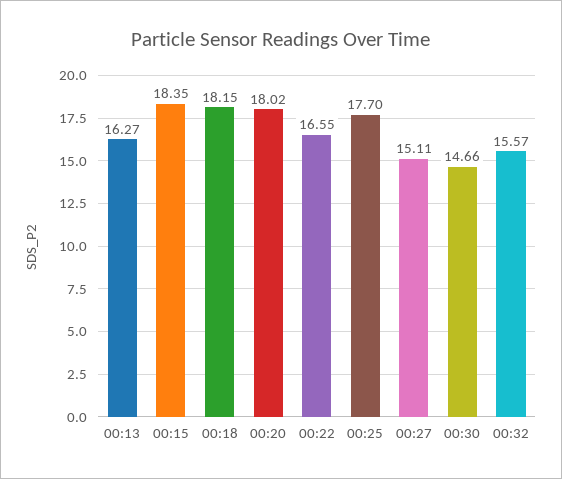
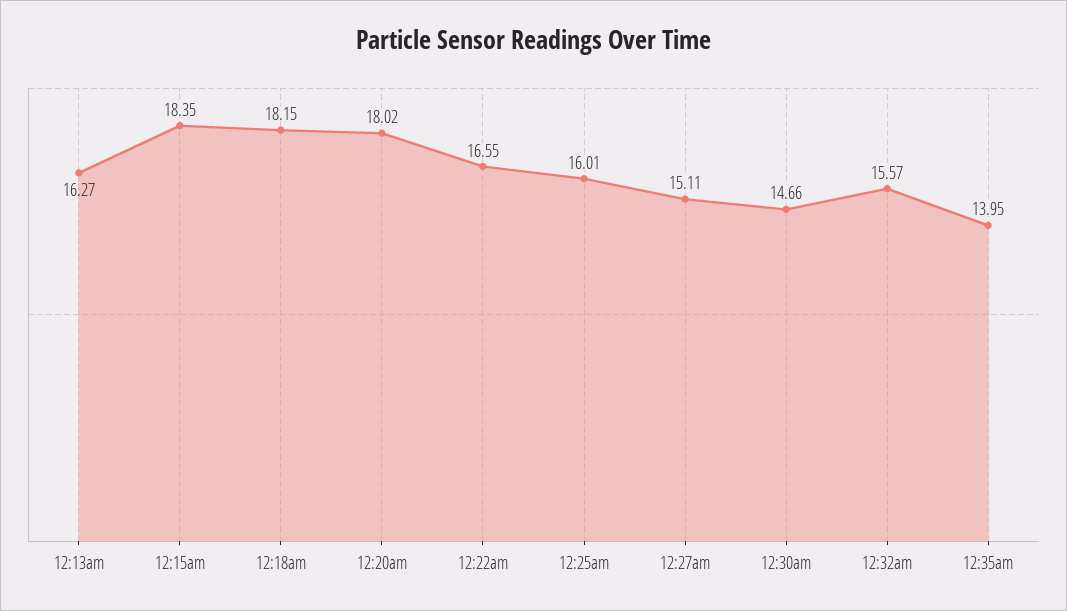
00:25: 17.7 -> 16.01
12:35am: none -> 13.95

